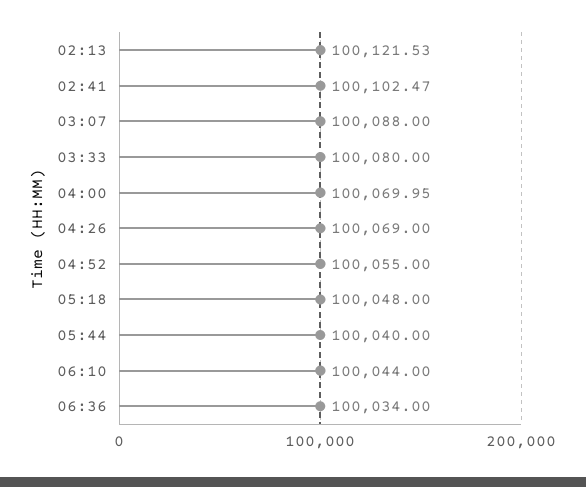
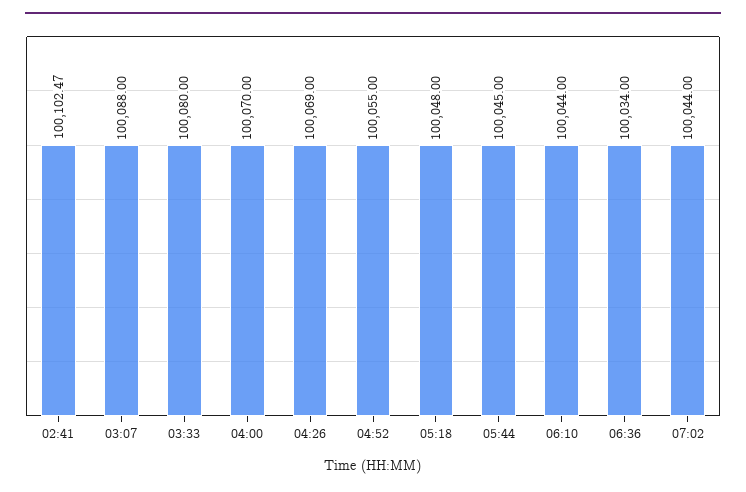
02:13: 100121.53 -> none
04:00: 100069.95 -> 100070
05:44: 100040 -> 100045
07:02: none -> 100044

